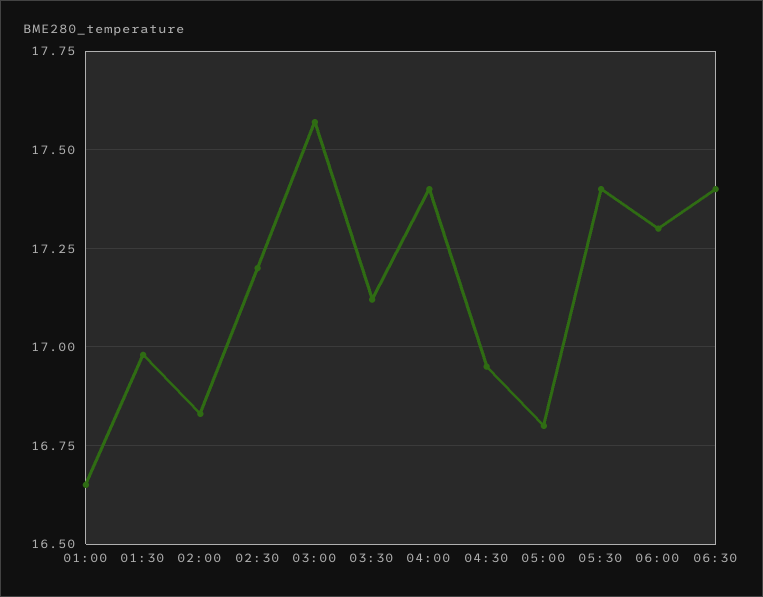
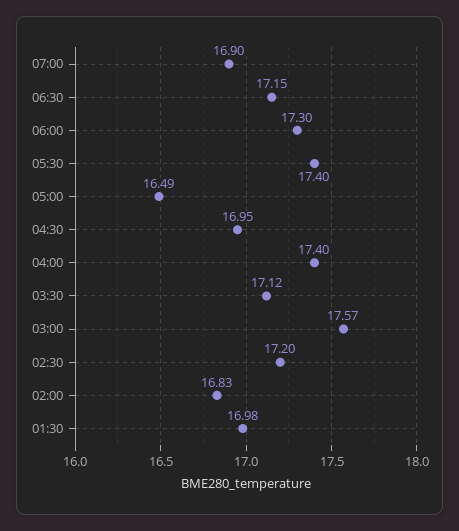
01:00: 16.65 -> none
05:00: 16.8 -> 16.49
06:30: 17.4 -> 17.15
07:00: none -> 16.9

